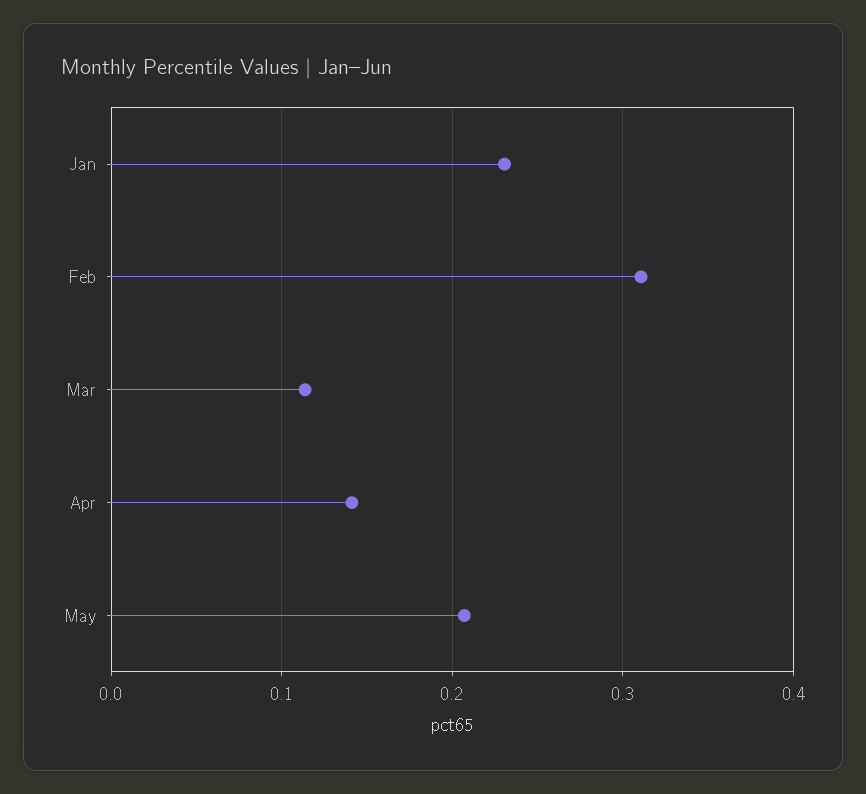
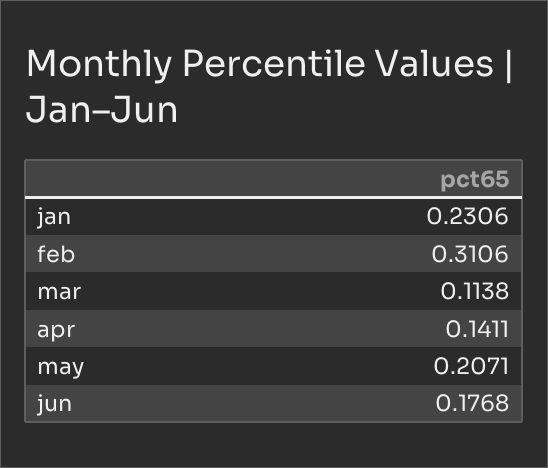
jun: none -> 0.1768

